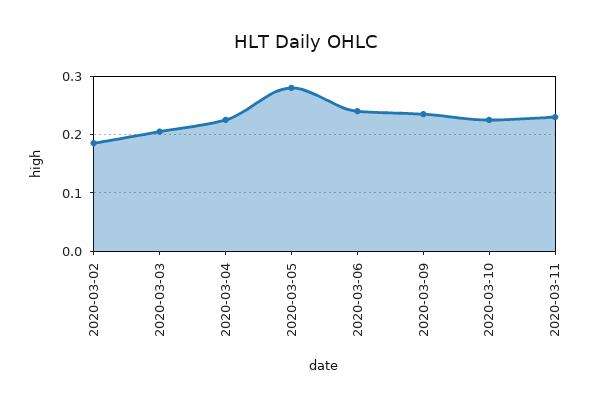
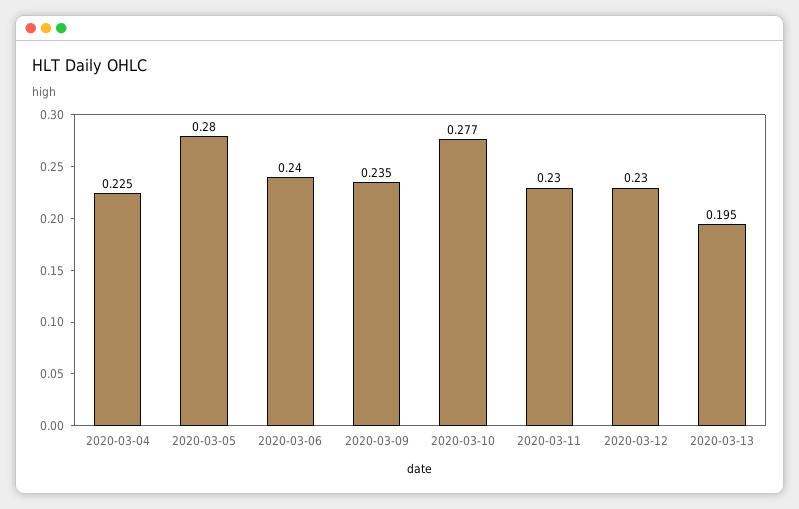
2020-03-02: 0.18 -> none
2020-03-03: 0.2 -> none
2020-03-10: 0.22 -> 0.277
2020-03-12: none -> 0.23
2020-03-13: none -> 0.195

